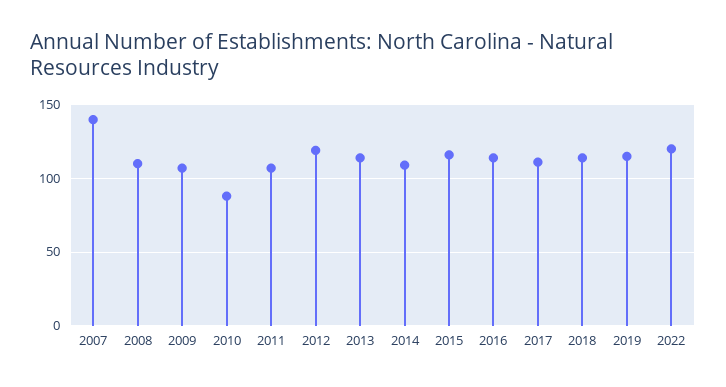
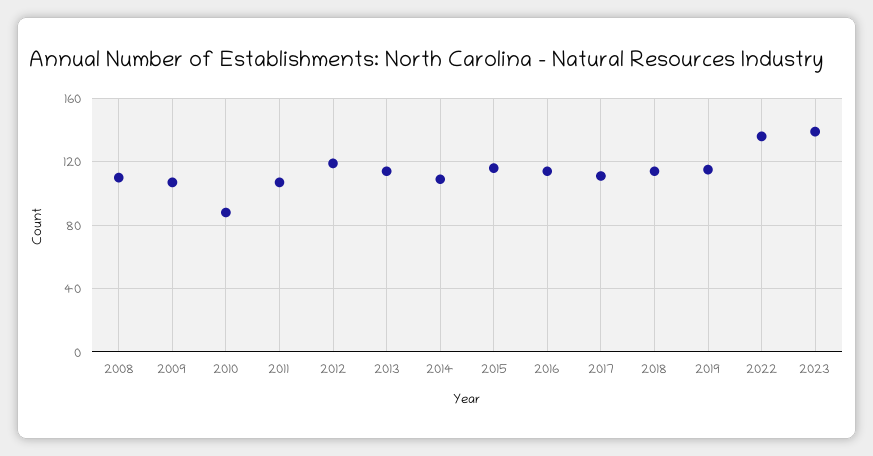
2007: 140 -> none
2022: 120 -> 135
2023: none -> 140

